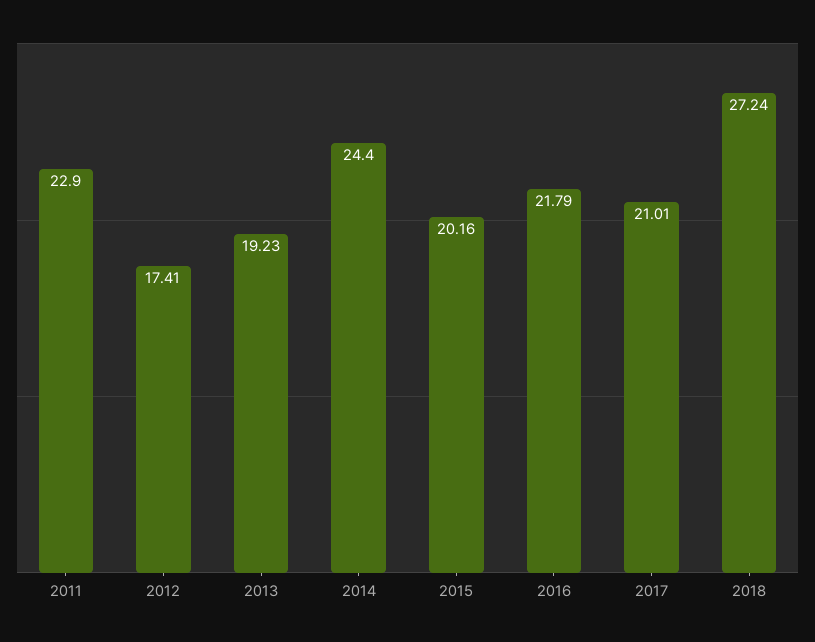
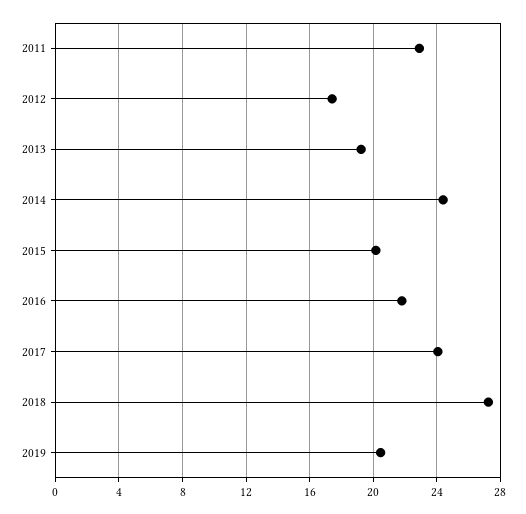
2017: 21.01 -> 24
2019: none -> 20.5

